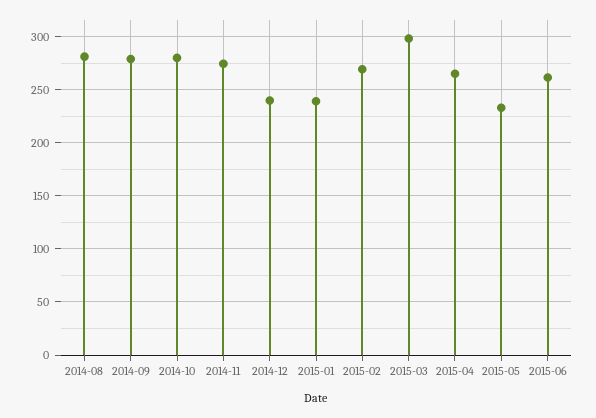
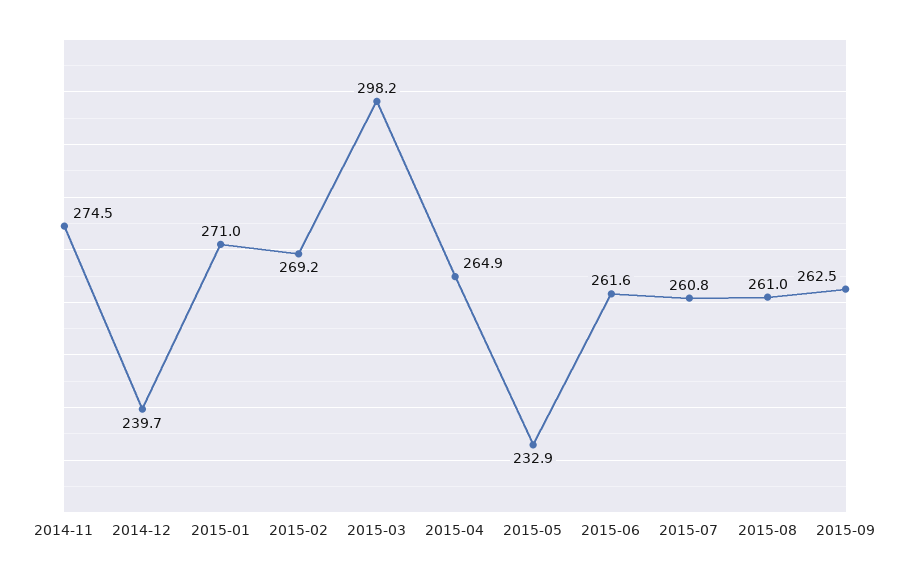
2014-08: 280 -> none
2014-09: 280 -> none
2014-10: 280 -> none
2015-01: 240 -> 271
2015-07: none -> 260.8
2015-08: none -> 261
2015-09: none -> 262.5

